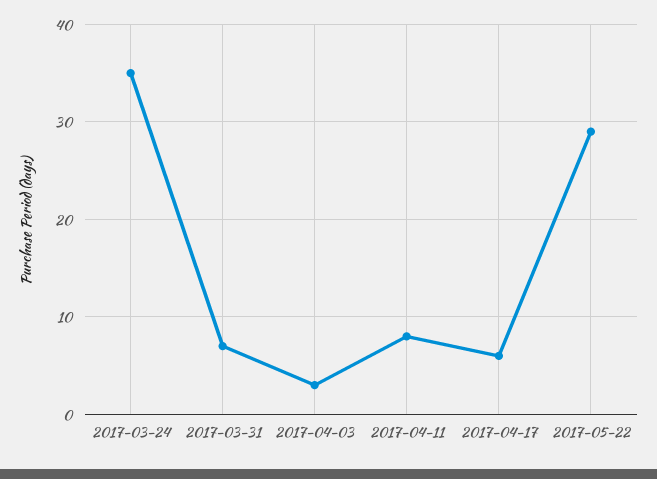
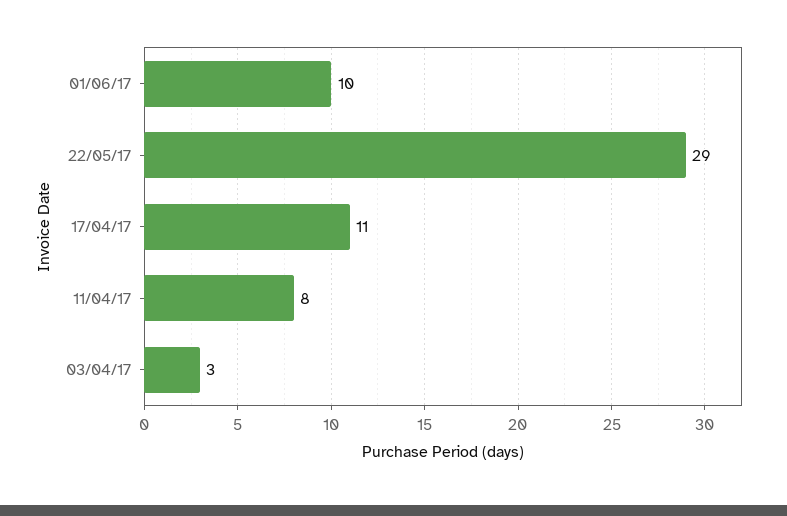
2017-03-24: 35 -> none
2017-03-31: 7 -> none
2017-04-17: 6 -> 11
01/06/17: none -> 10

